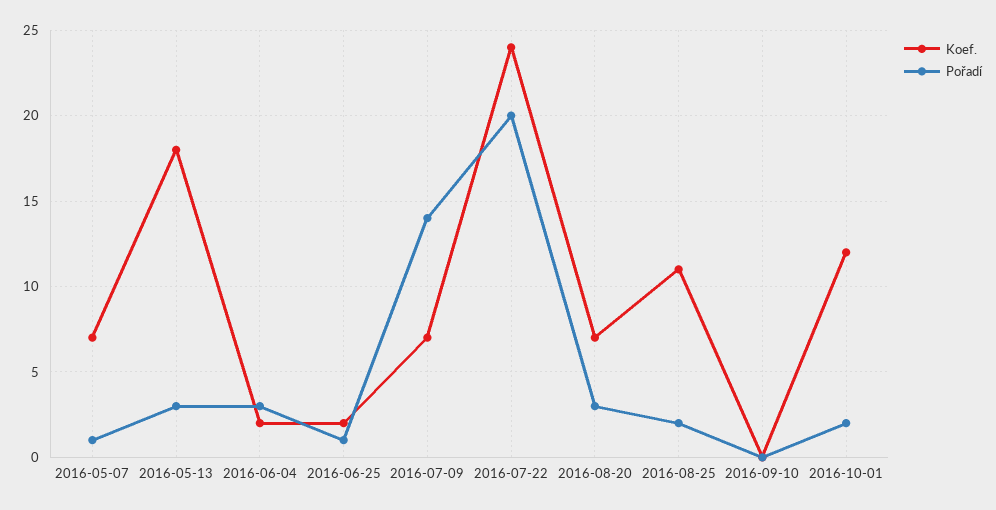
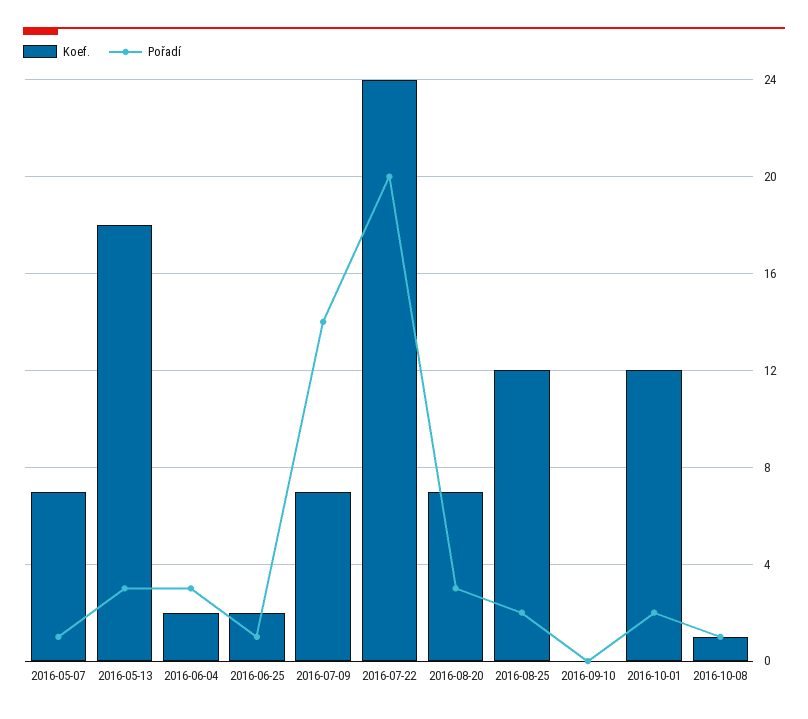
Koef., 2016-08-25: 11 -> 12
Koef., 2016-10-08: none -> 1
Pořadí, 2016-10-08: none -> 1

